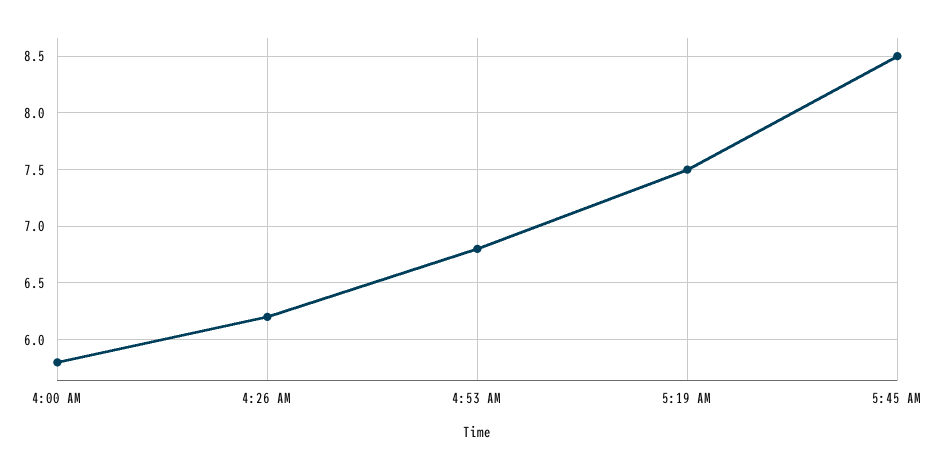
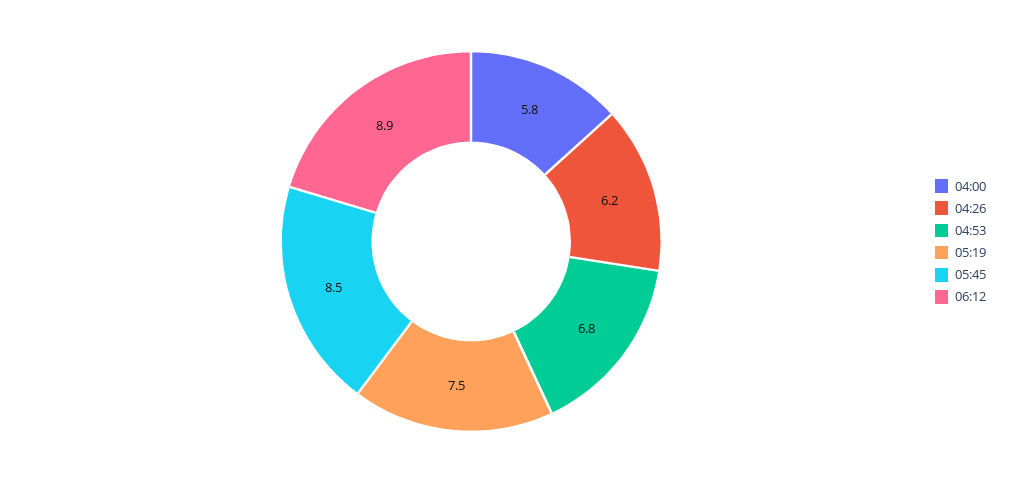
06:12: none -> 8.9

